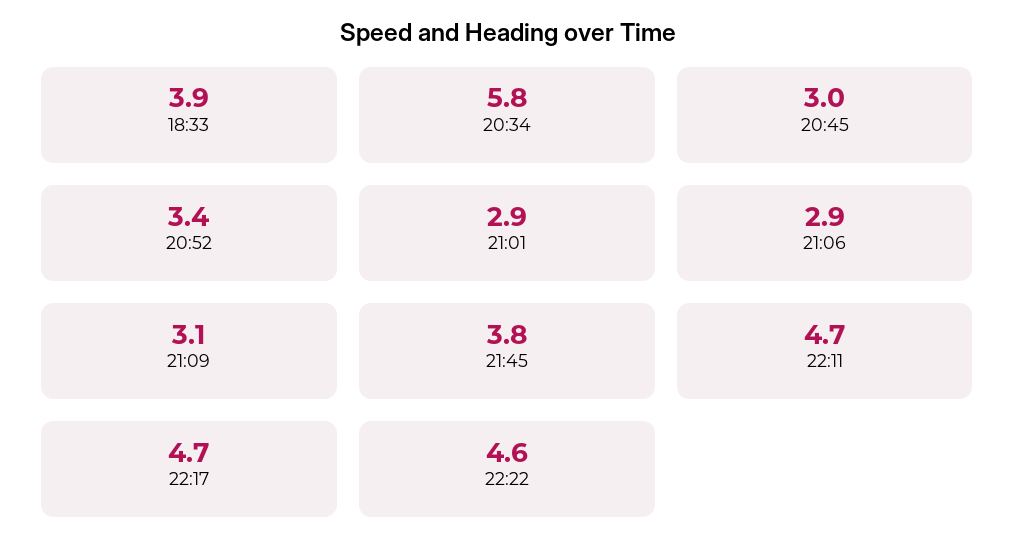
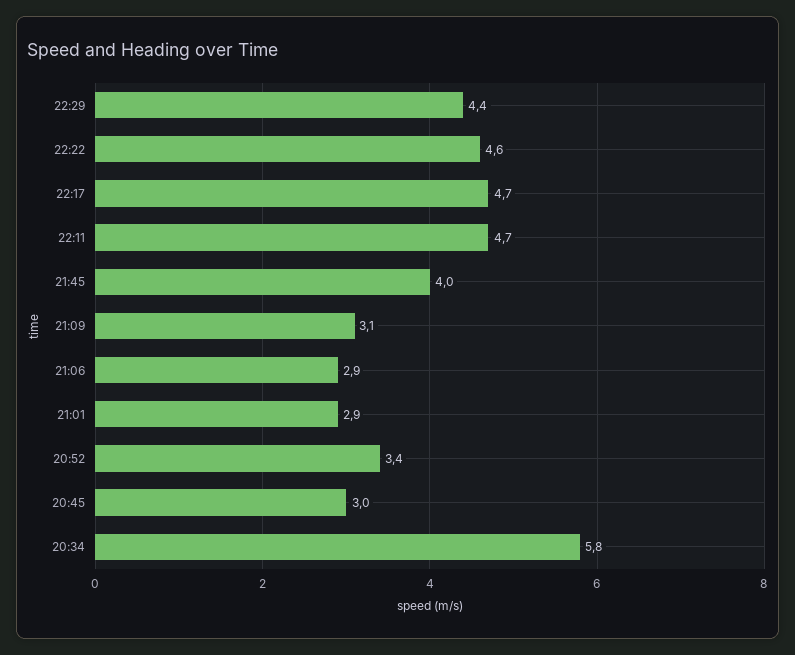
18:33: 3.9 -> none
21:45: 3.8 -> 4
22:29: none -> 4.4

